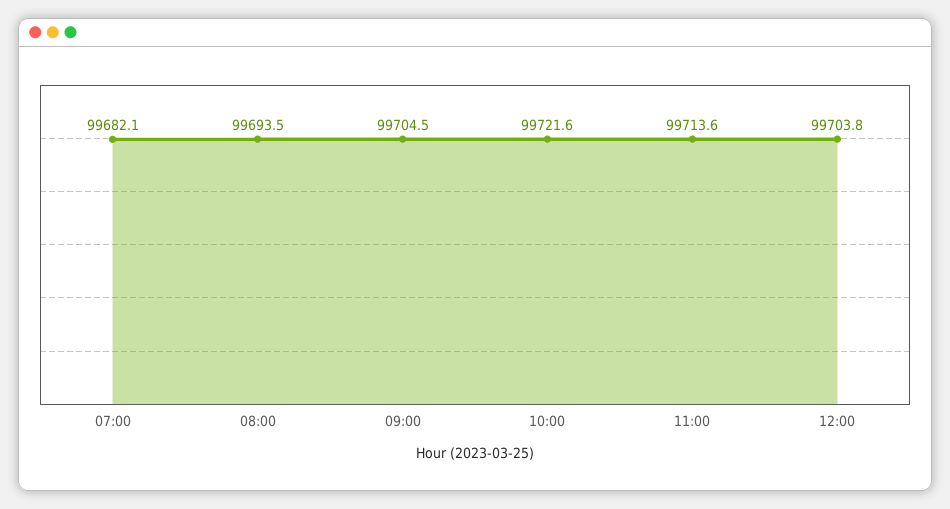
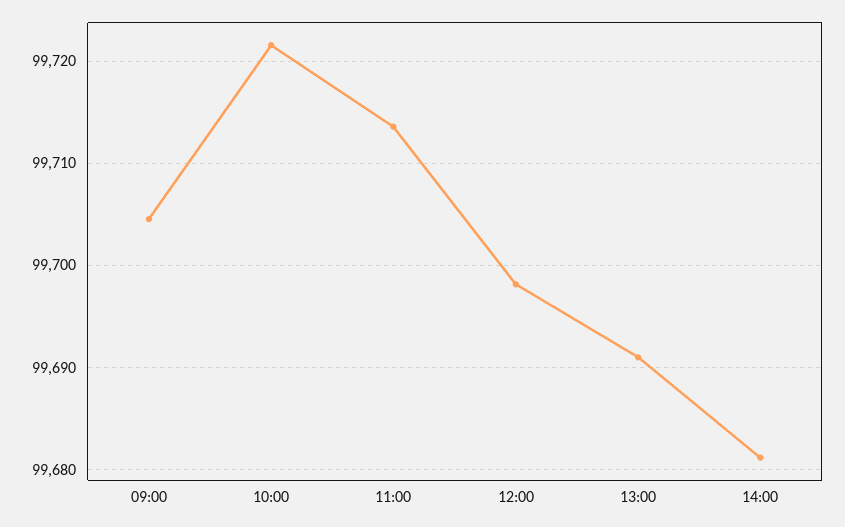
07:00: 99682.1 -> none
08:00: 99693.5 -> none
12:00: 99703.8 -> 99698
13:00: none -> 99691
14:00: none -> 99681

